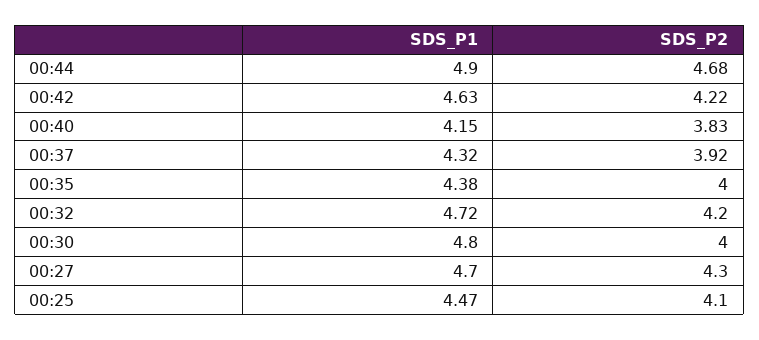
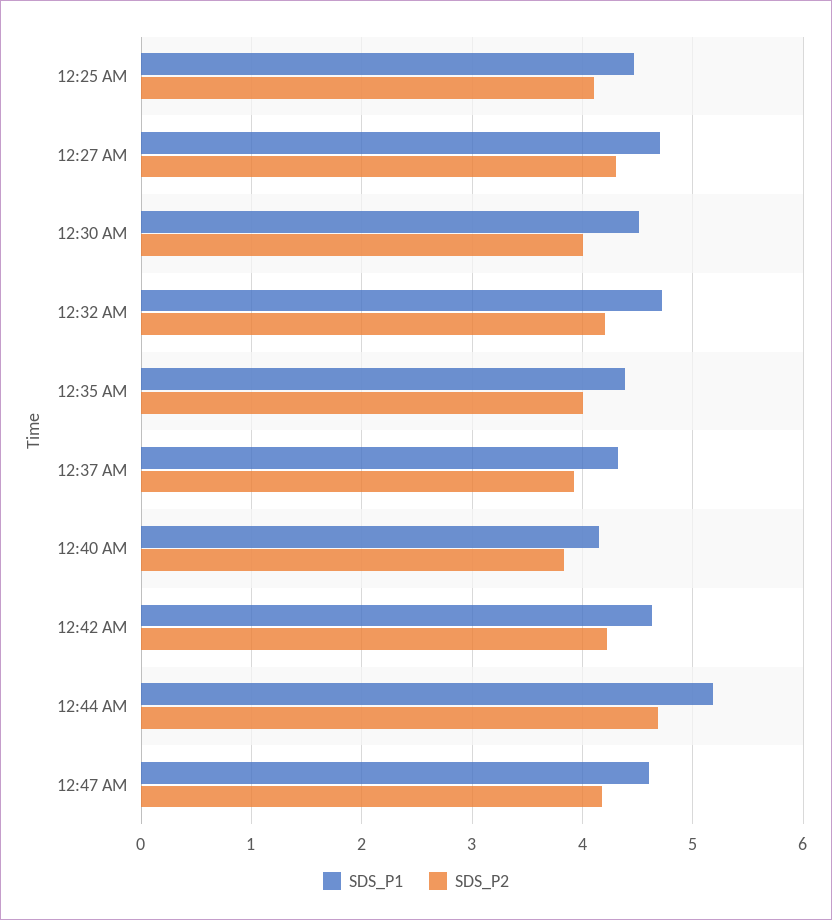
SDS_P1, 00:44: 4.9 -> 5.2
SDS_P1, 00:30: 4.8 -> 4.5
SDS_P1, 12:47 AM: none -> 4.6
SDS_P2, 12:47 AM: none -> 4.2

